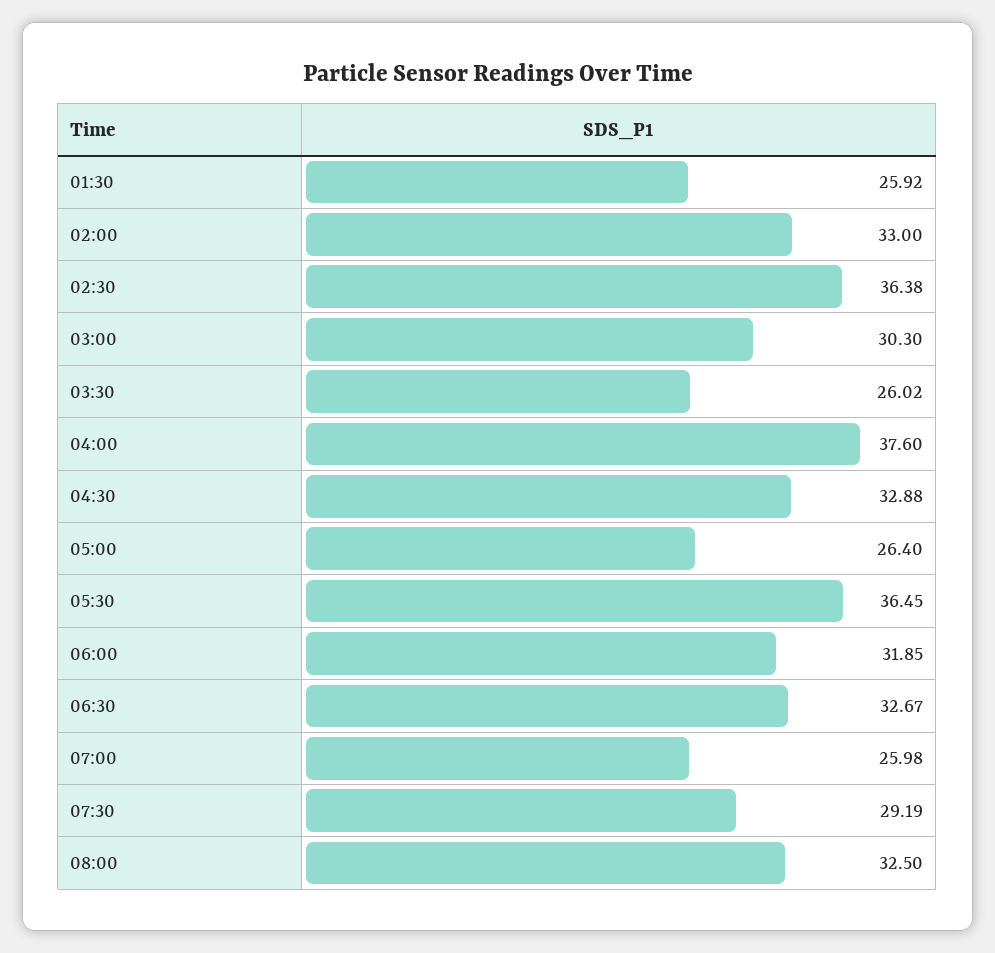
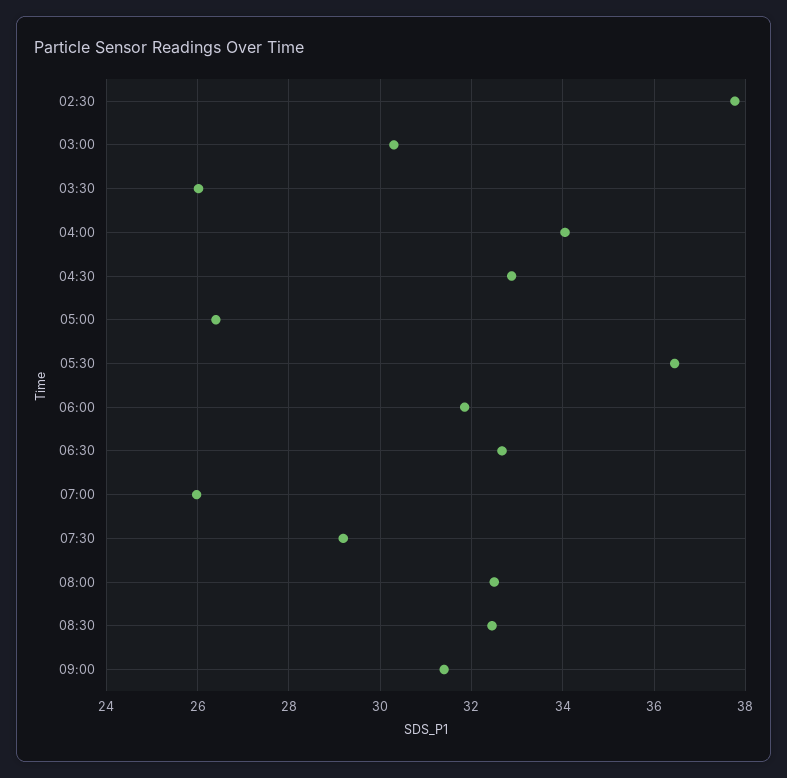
01:30: 25.92 -> none
02:00: 33 -> none
02:30: 36.38 -> 37.8
04:00: 37.6 -> 34
08:30: none -> 32.4
09:00: none -> 31.4

